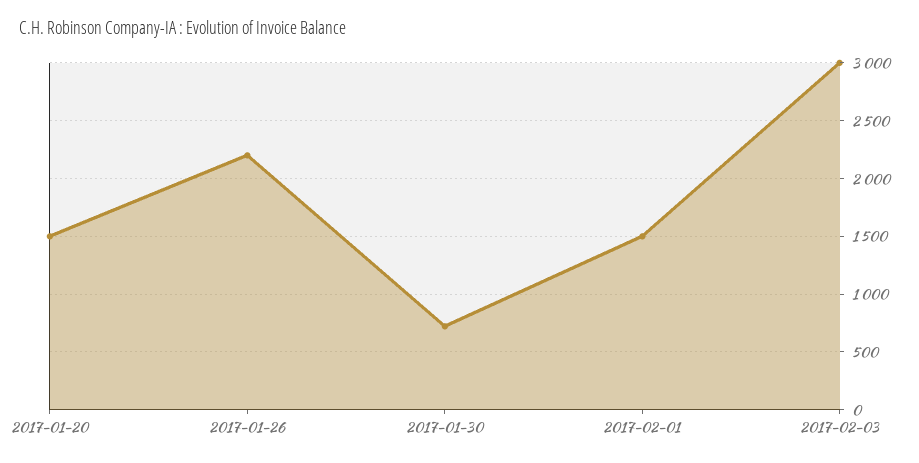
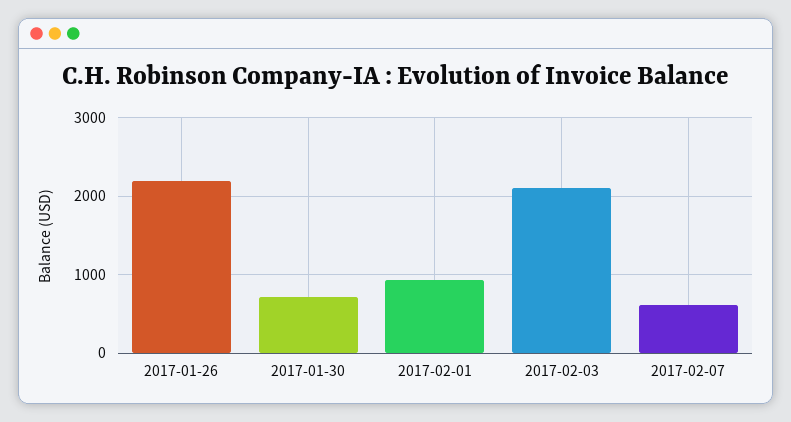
2017-01-20: 1500 -> none
2017-02-01: 1500 -> 900
2017-02-03: 3000 -> 2100
2017-02-07: none -> 600

